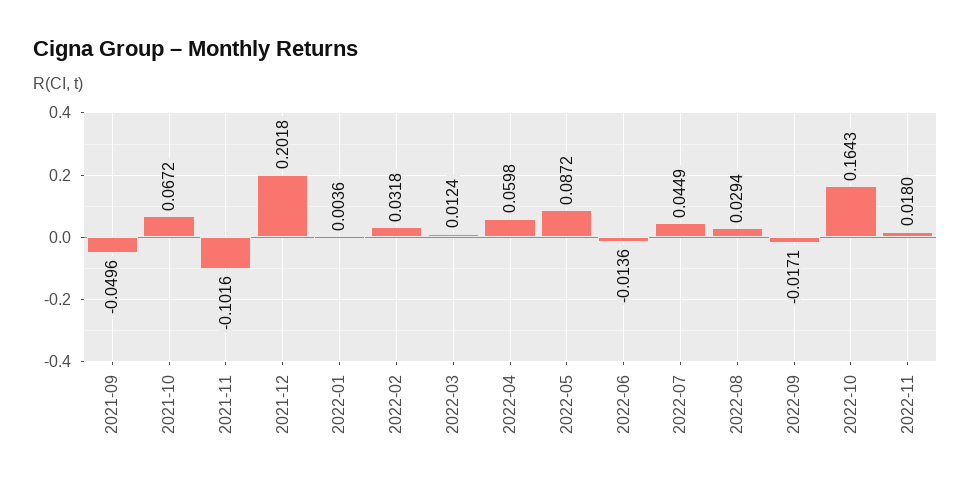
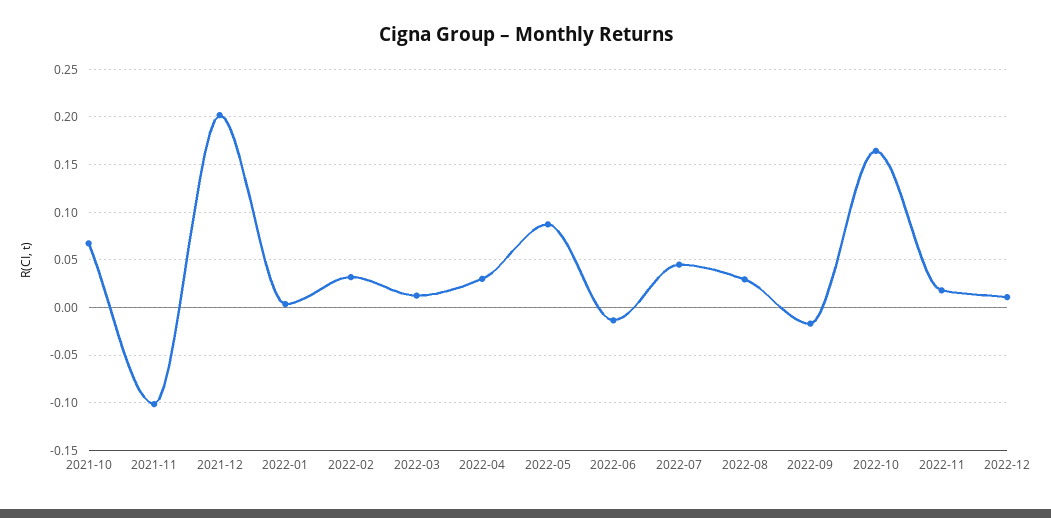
2021-09: -0.0496 -> none
2022-04: 0.0598 -> 0.03
2022-12: none -> 0.01

